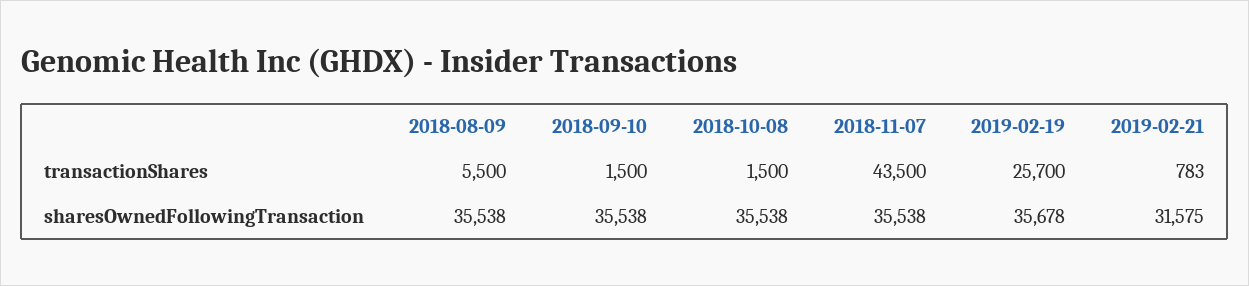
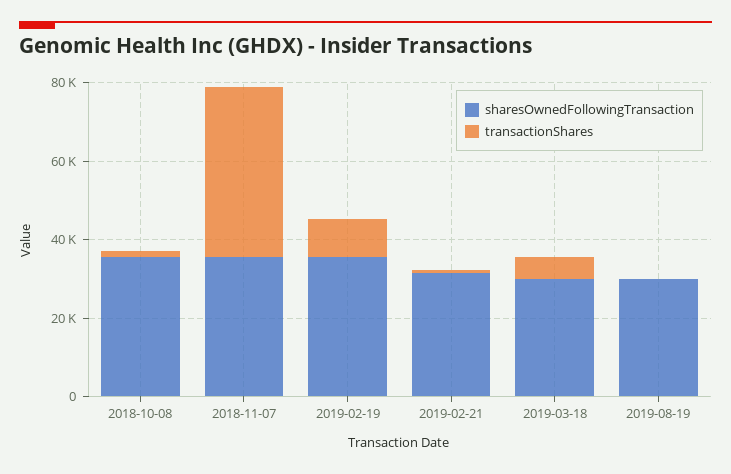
transactionShares, 2018-08-09: 5500 -> none
transactionShares, 2018-09-10: 1500 -> none
transactionShares, 2019-02-19: 25700 -> 10000
sharesOwnedFollowingTransaction, 2018-08-09: 35538 -> none
sharesOwnedFollowingTransaction, 2018-09-10: 35538 -> none
sharesOwnedFollowingTransaction, 2019-03-18: none -> 30000
transactionShares, 2019-03-18: none -> 5000
sharesOwnedFollowingTransaction, 2019-08-19: none -> 30000
transactionShares, 2019-08-19: none -> 0

